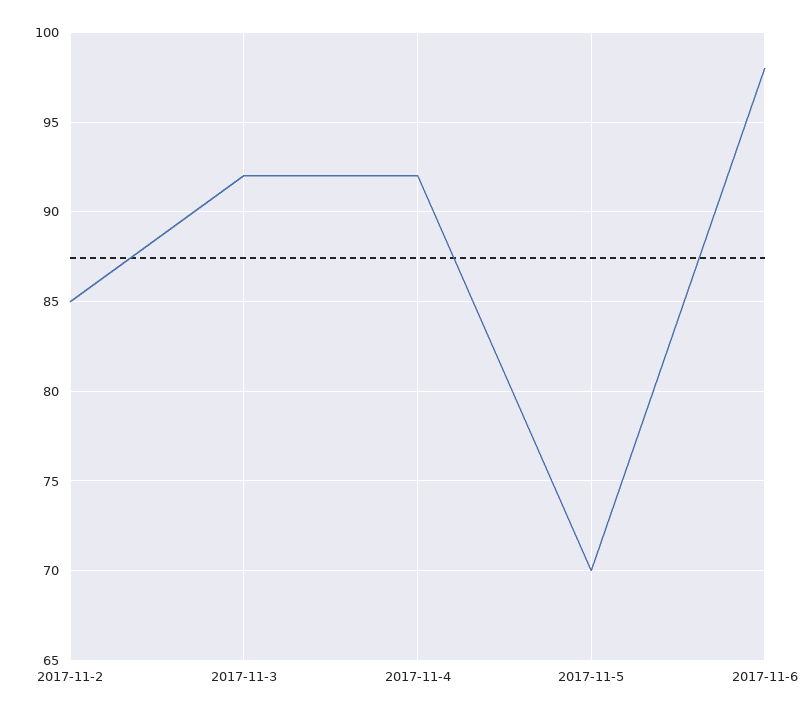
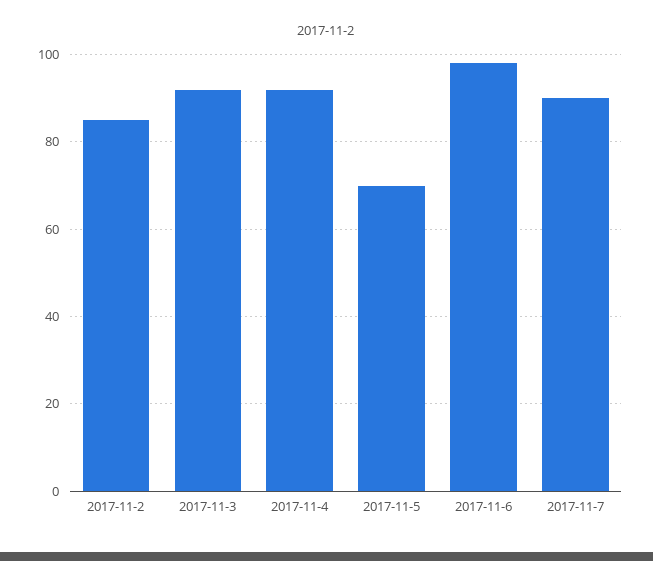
2017-11-7: none -> 90

